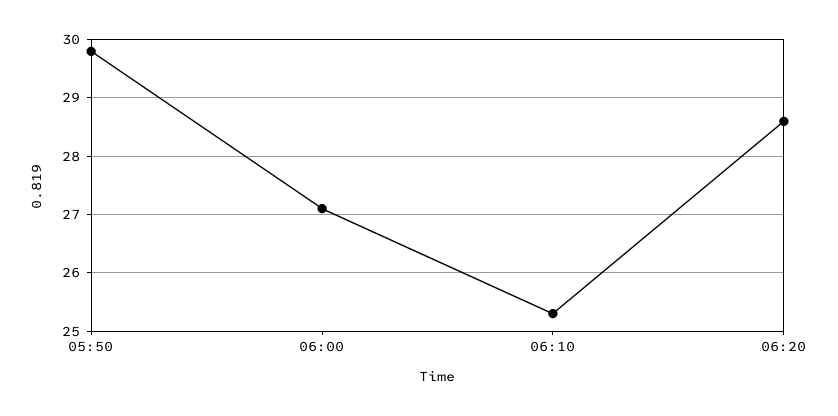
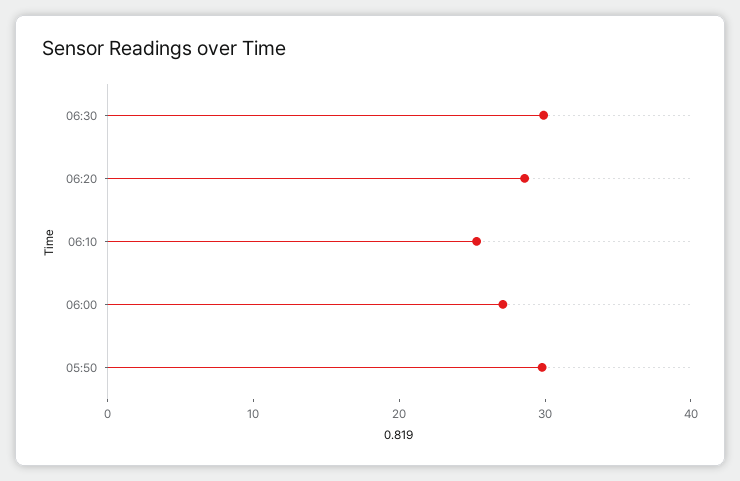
06:30: none -> 30

